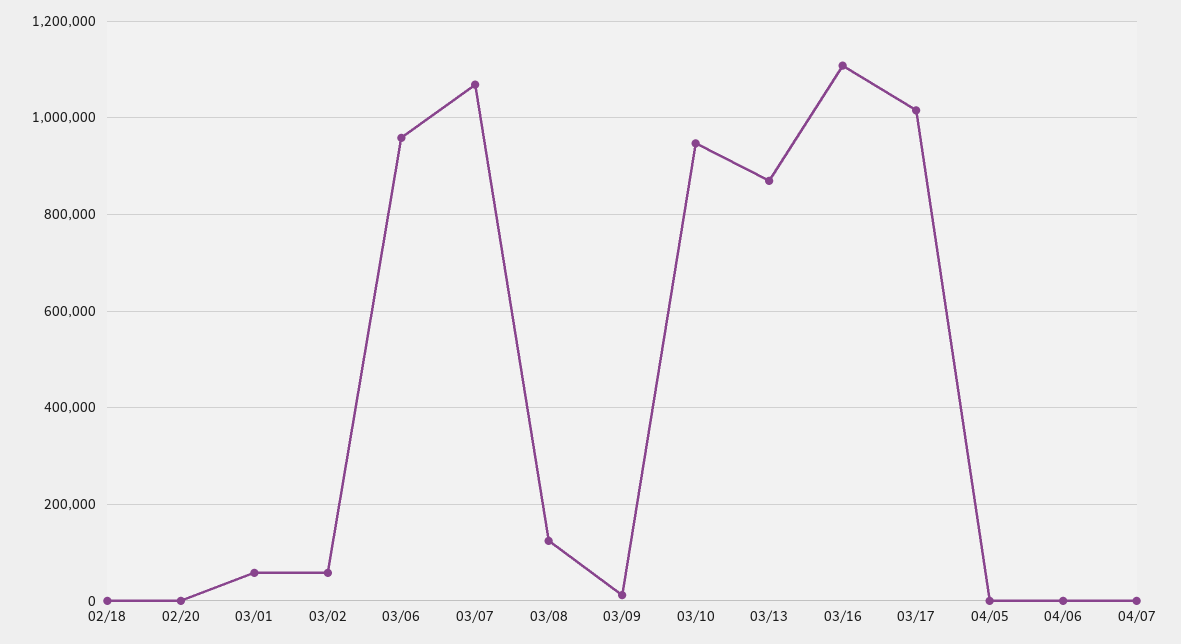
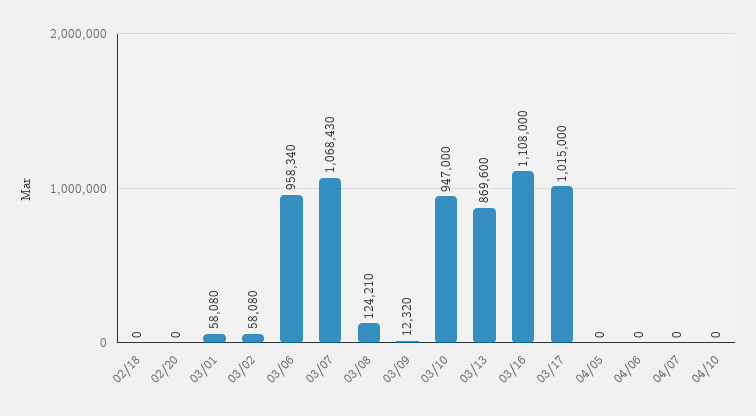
04/10: none -> 0

